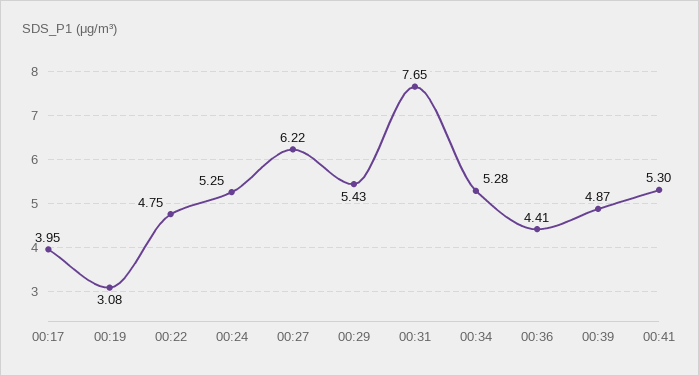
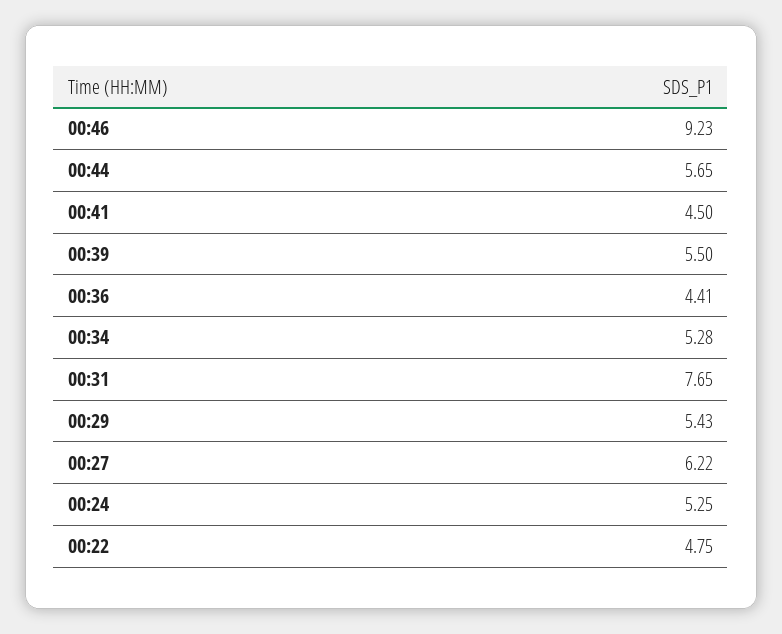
00:17: 3.95 -> none
00:19: 3.08 -> none
00:39: 4.87 -> 5.5
00:41: 5.3 -> 4.5
00:46: none -> 9.23
00:44: none -> 5.65

